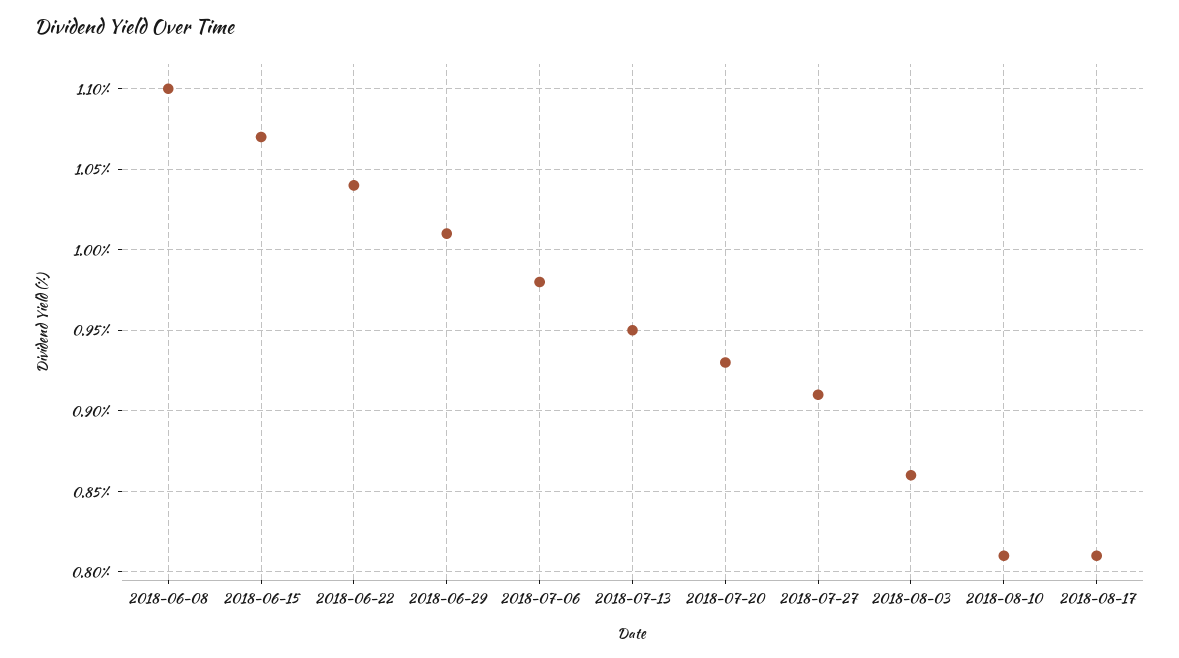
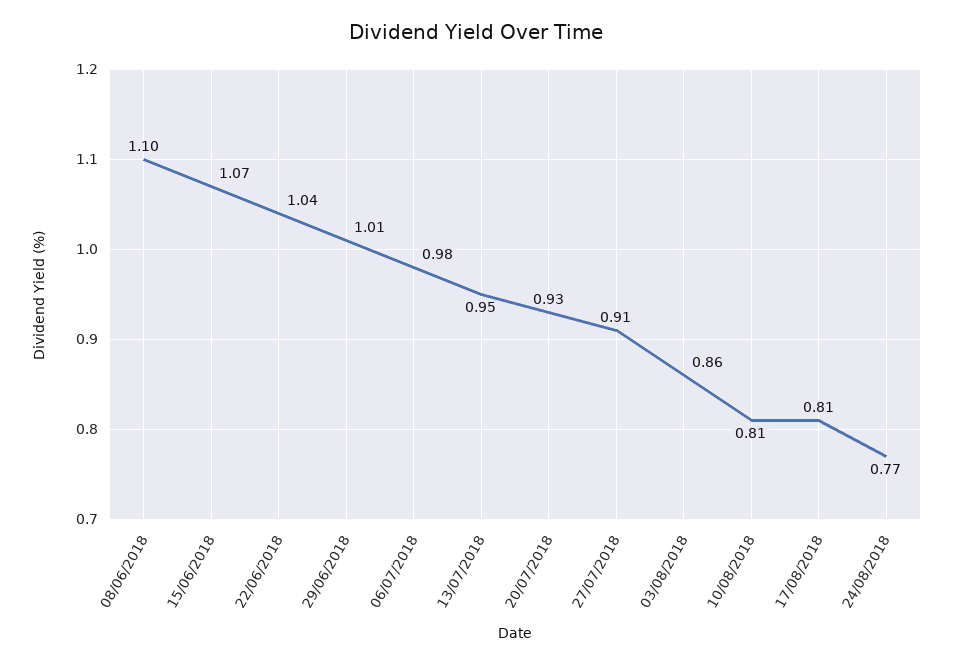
24/08/2018: none -> 0.77

